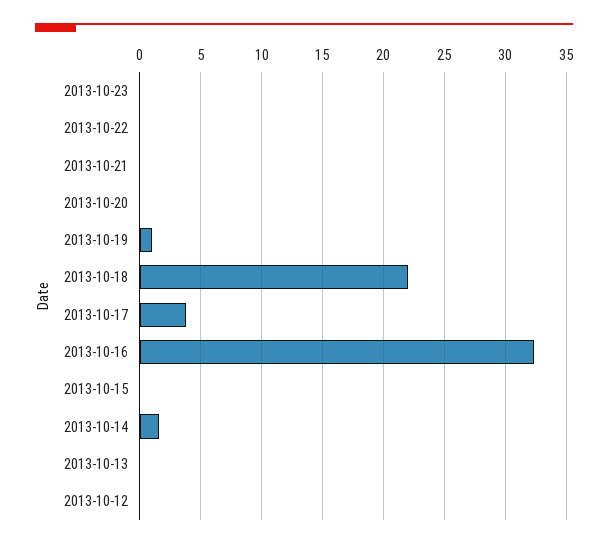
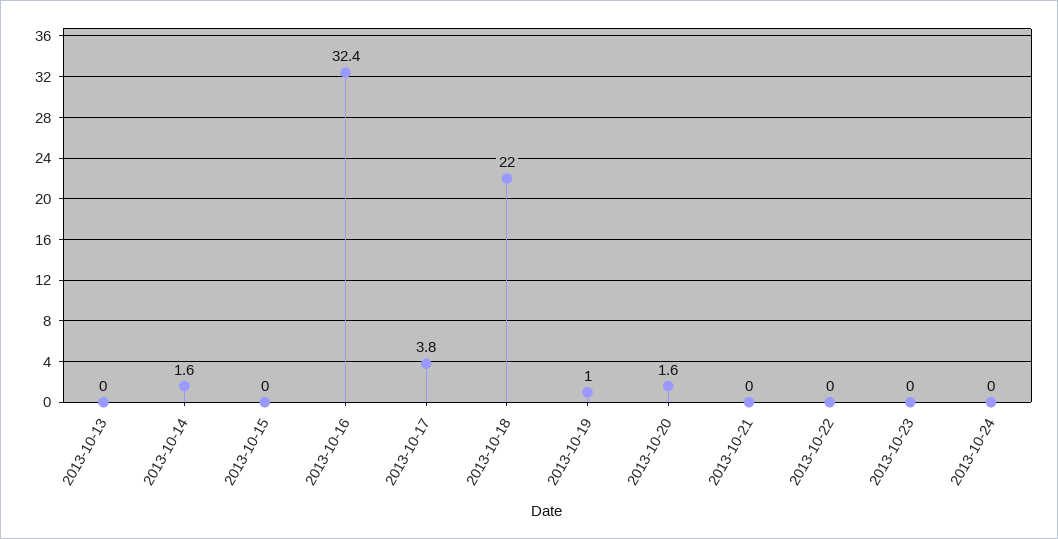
2013-10-20: 0 -> 1.6
2013-10-12: 0 -> none
2013-10-24: none -> 0

